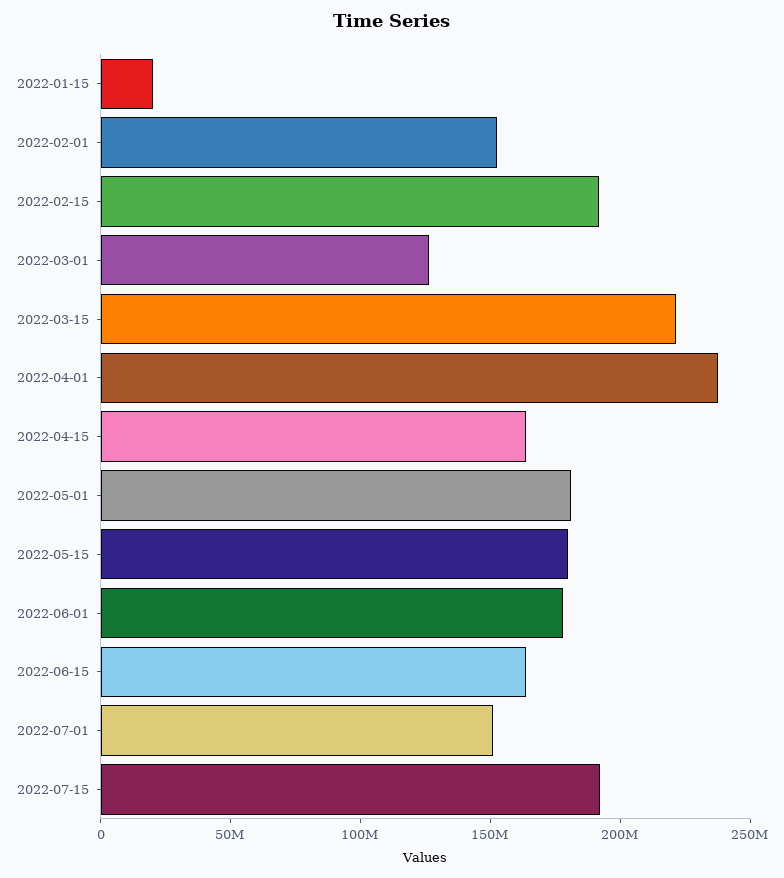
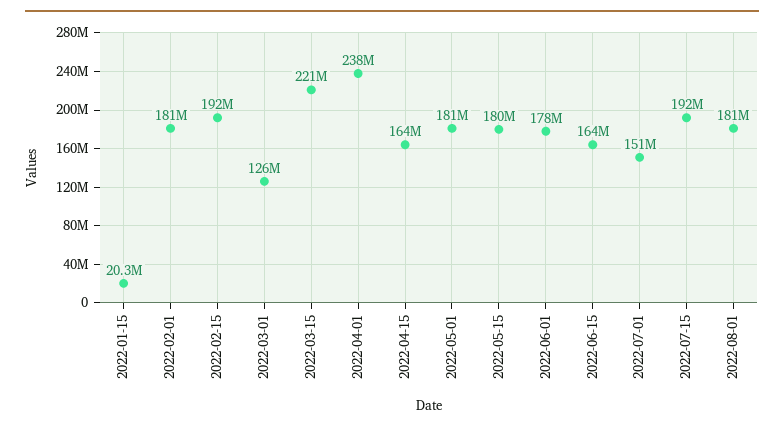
2022-02-01: 150000000 -> 181000000
2022-08-01: none -> 181000000

